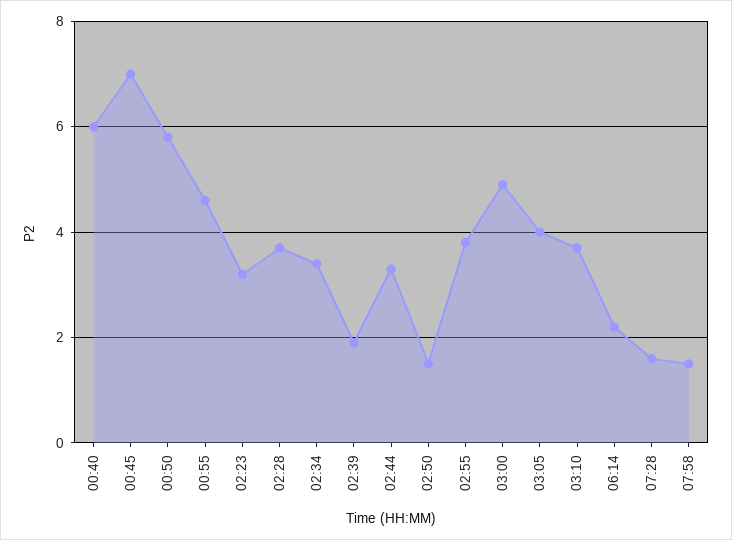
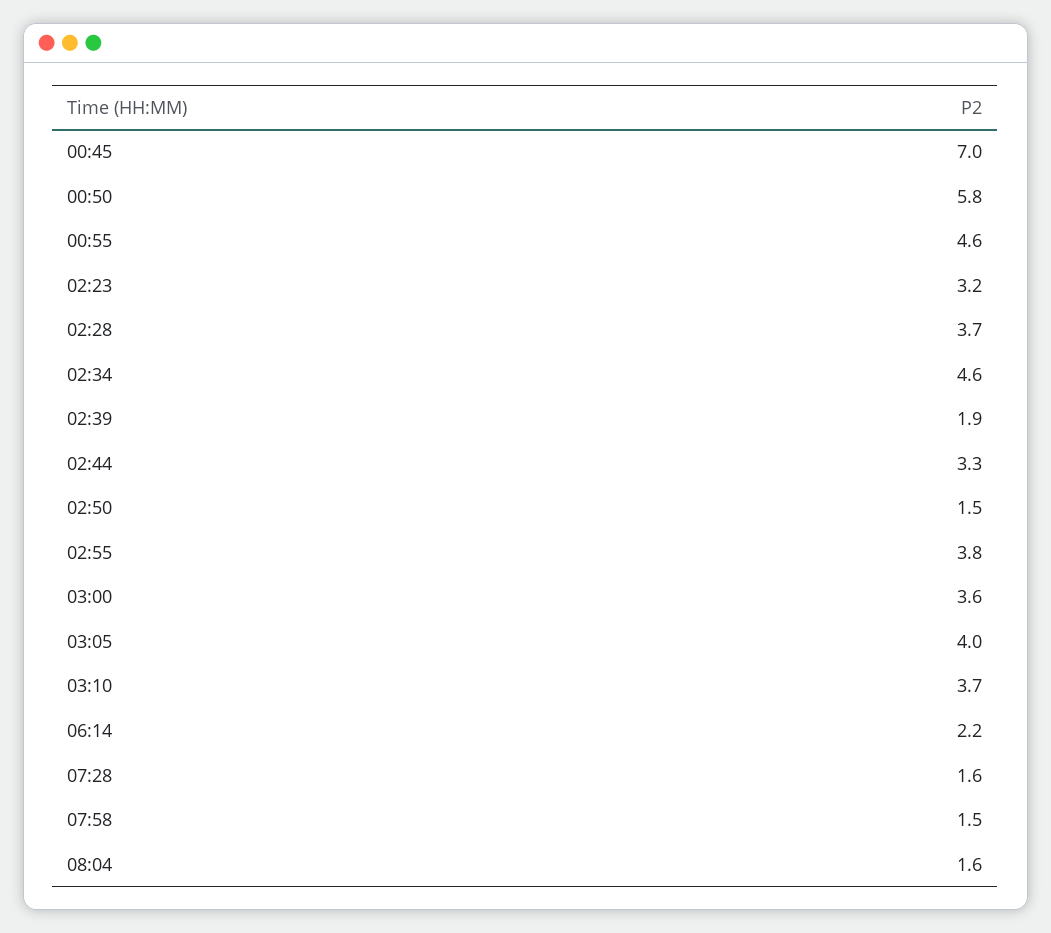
00:40: 6 -> none
02:34: 3.5 -> 4.6
03:00: 5 -> 3.6
08:04: none -> 1.6

